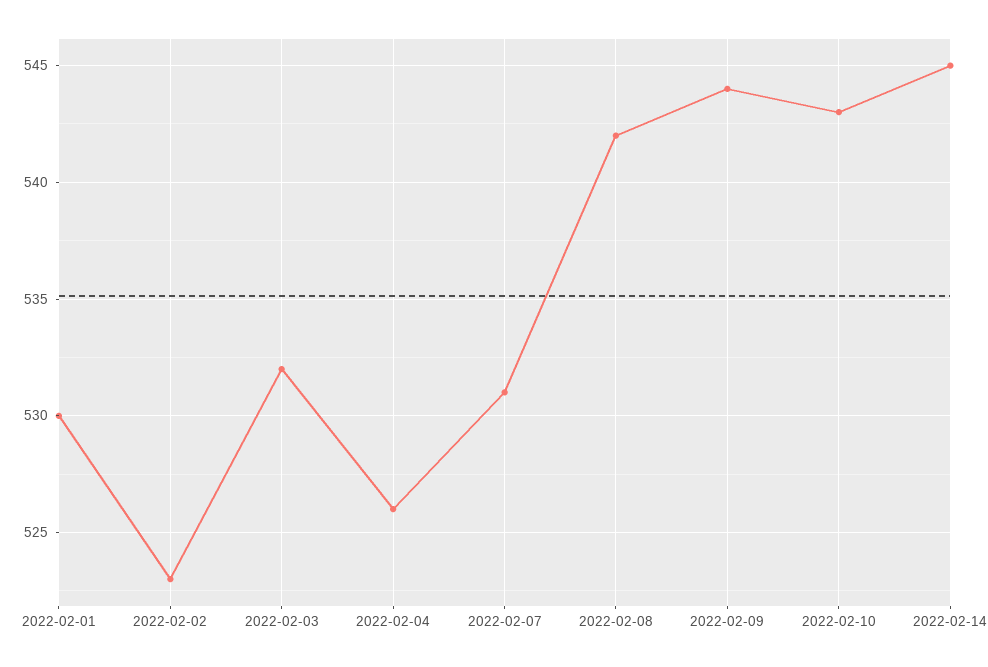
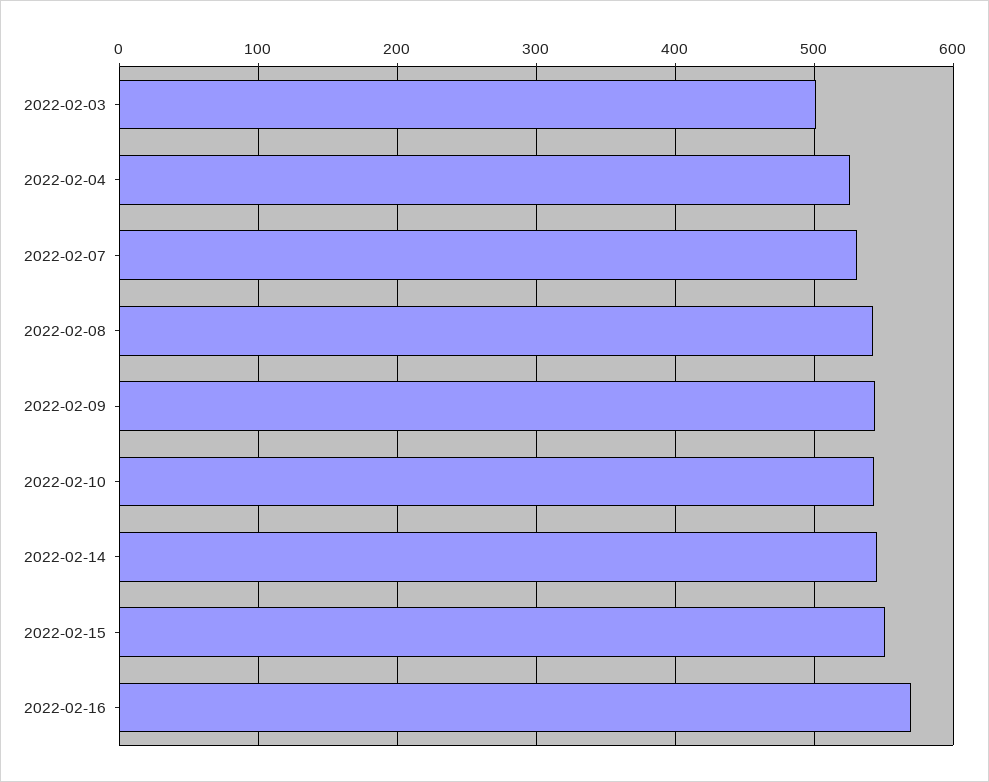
2022-02-01: 530 -> none
2022-02-02: 523 -> none
2022-02-03: 532 -> 500
2022-02-15: none -> 550
2022-02-16: none -> 570

